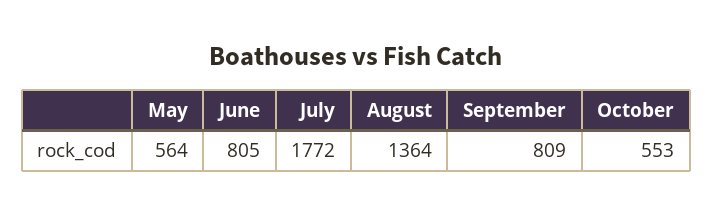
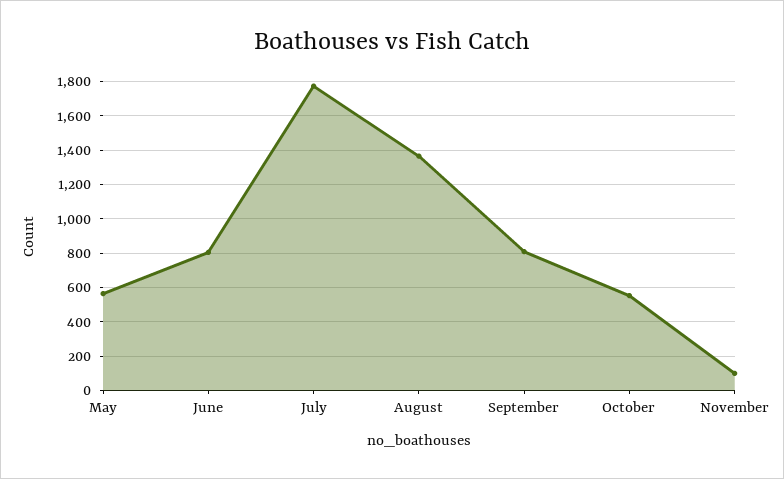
November: none -> 100

